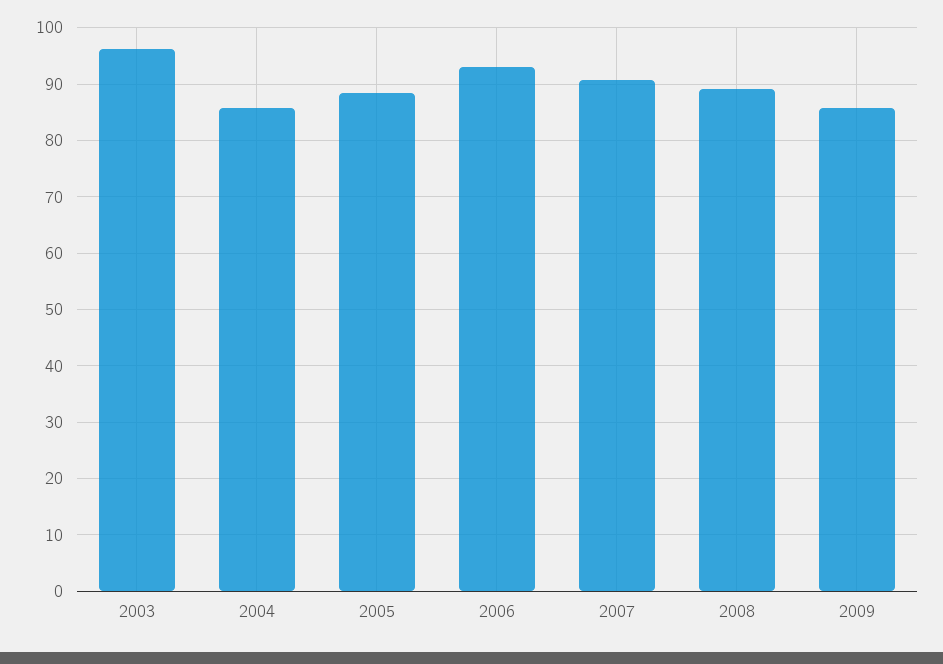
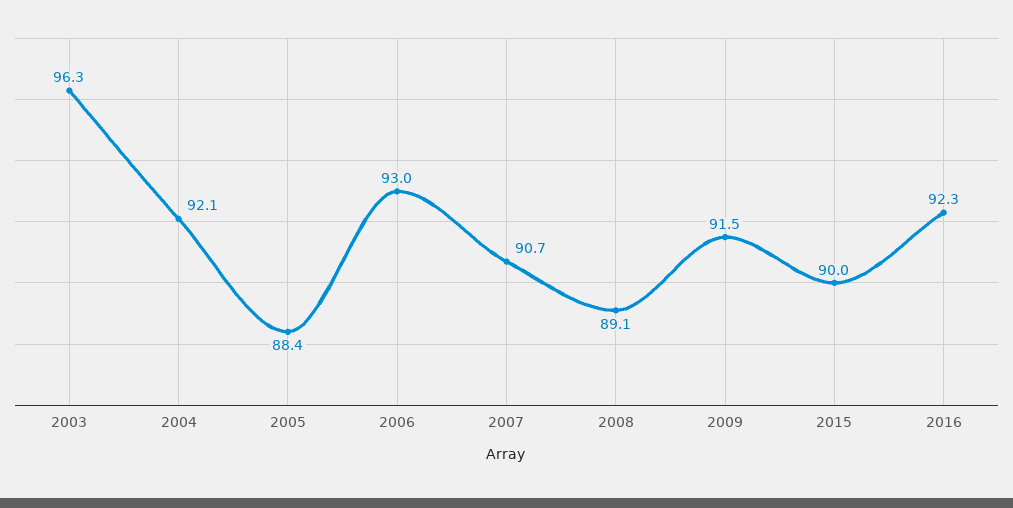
2004: 86 -> 92.1
2009: 86 -> 91.5
2015: none -> 90
2016: none -> 92.3

